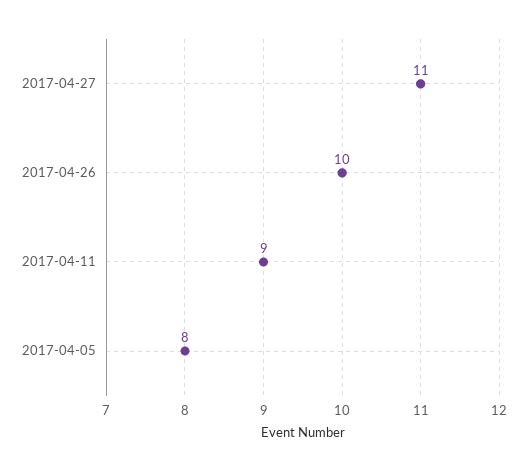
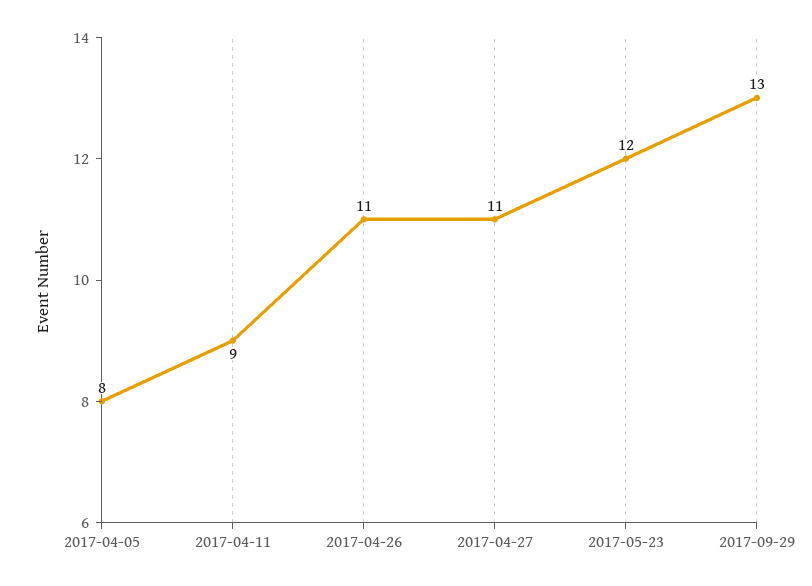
2017-04-26: 10 -> 11
2017-05-23: none -> 12
2017-09-29: none -> 13

